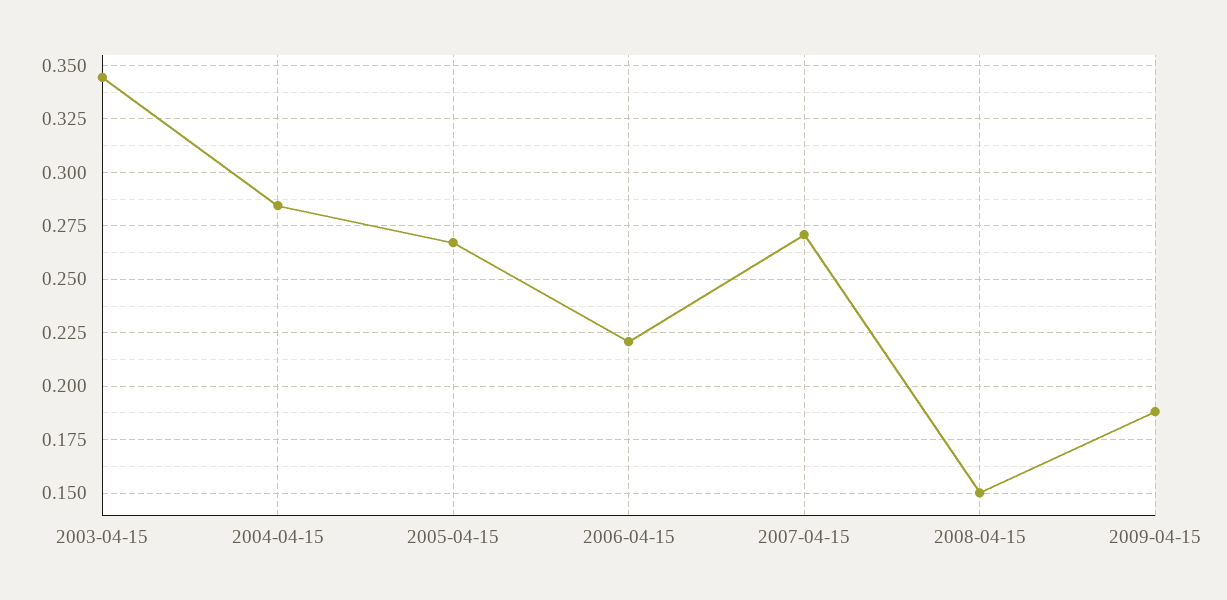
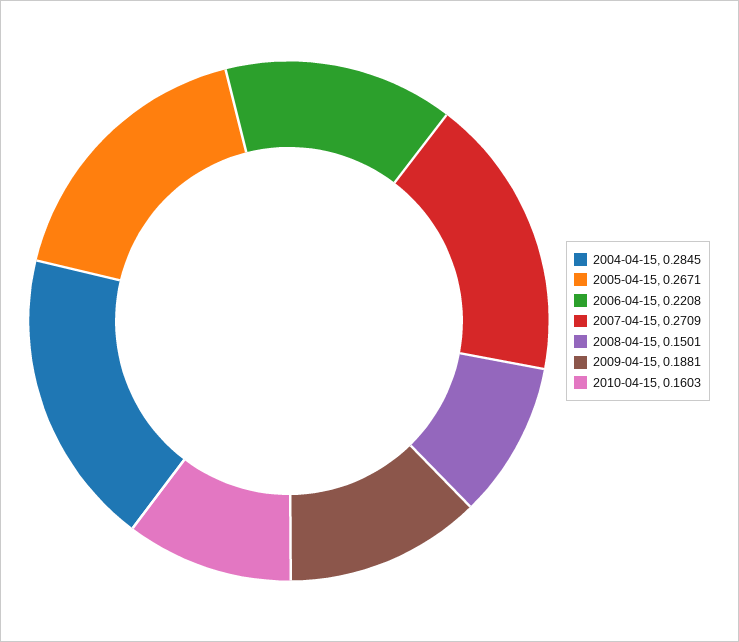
2003-04-15: 0.345 -> none
2010-04-15: none -> 0.1603

